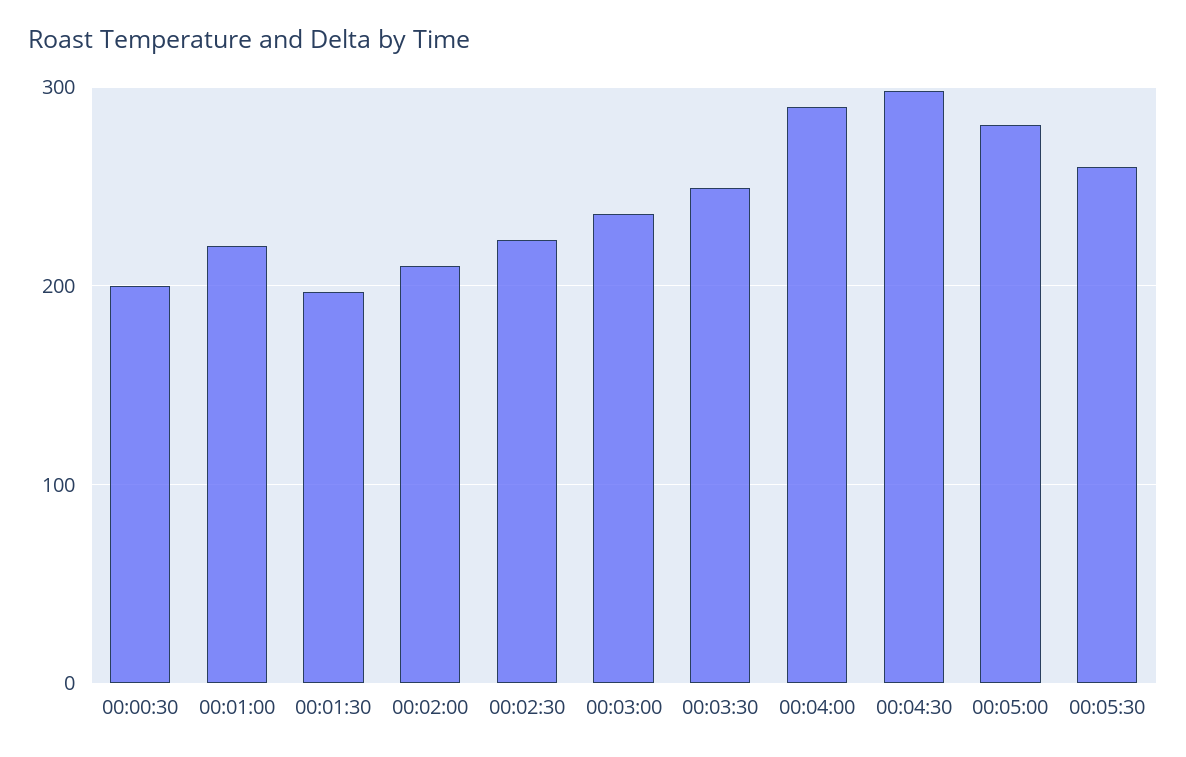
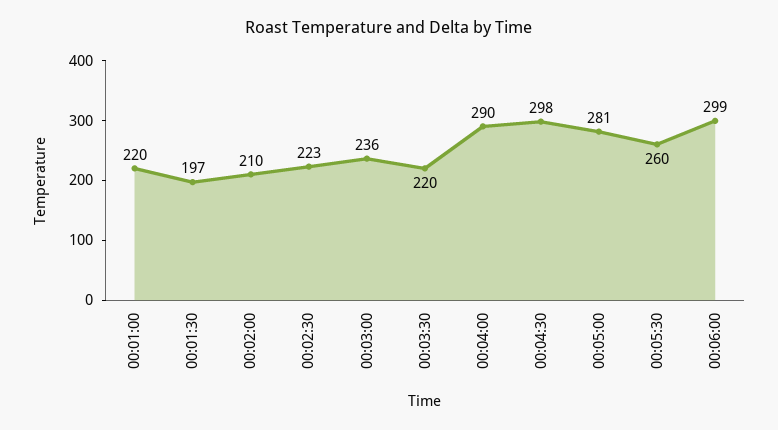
00:00:30: 200 -> none
00:03:30: 250 -> 220
00:06:00: none -> 299

